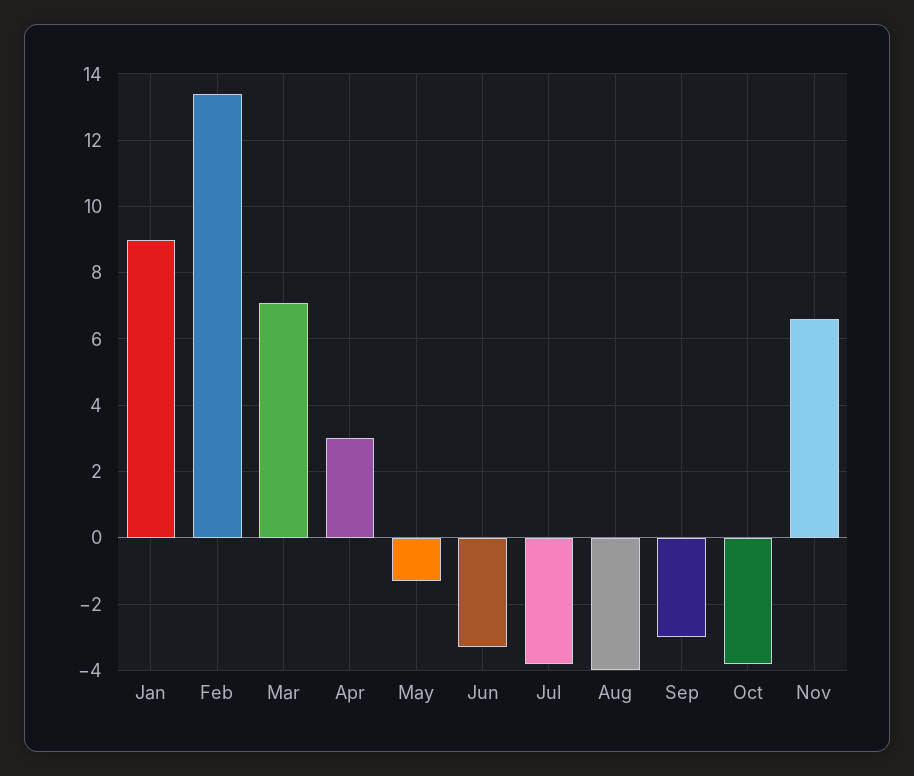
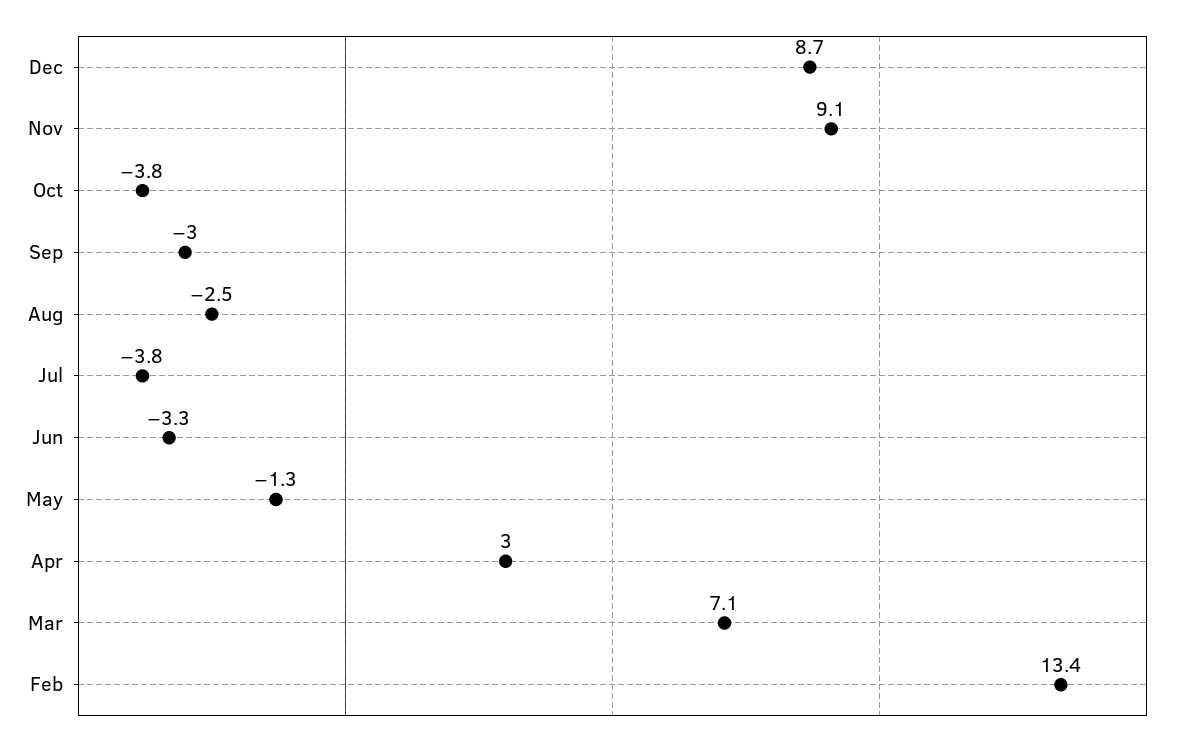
Jan: 9 -> none
Aug: -4 -> -2.5
Nov: 6.5 -> 9.1
Dec: none -> 8.7

